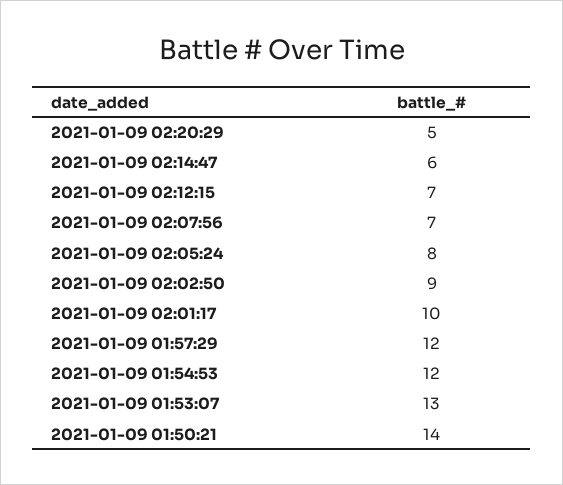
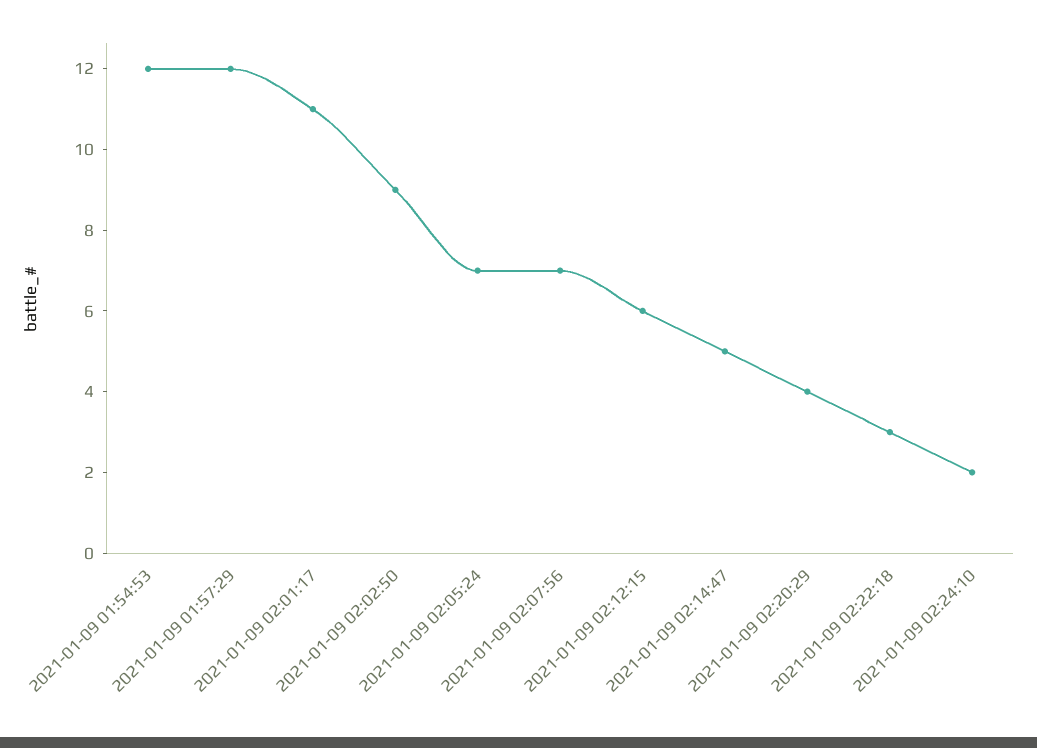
2021-01-09 02:20:29: 5 -> 4
2021-01-09 02:14:47: 6 -> 5
2021-01-09 02:12:15: 7 -> 6
2021-01-09 02:05:24: 8 -> 7
2021-01-09 02:01:17: 10 -> 11
2021-01-09 01:53:07: 13 -> none
2021-01-09 01:50:21: 14 -> none
2021-01-09 02:22:18: none -> 3
2021-01-09 02:24:10: none -> 2

